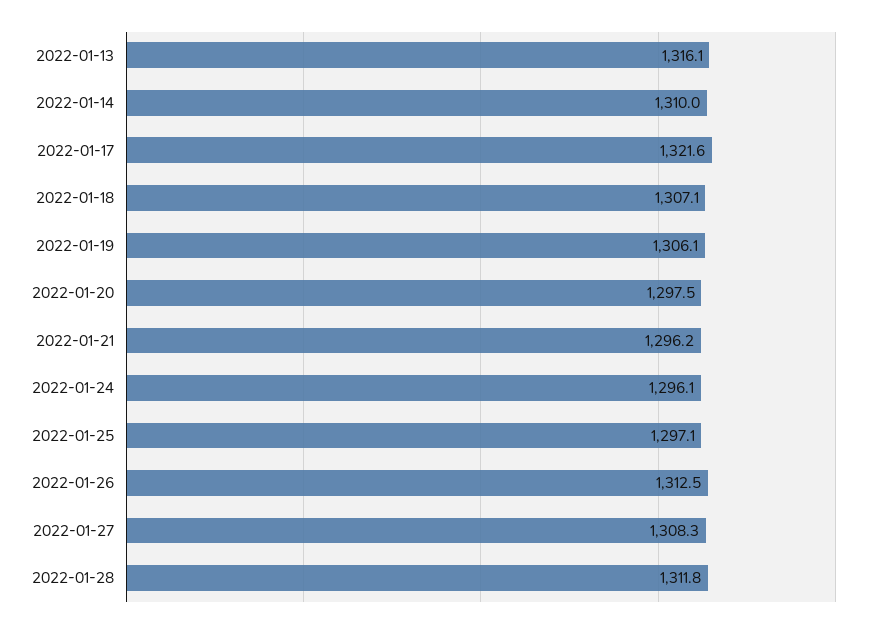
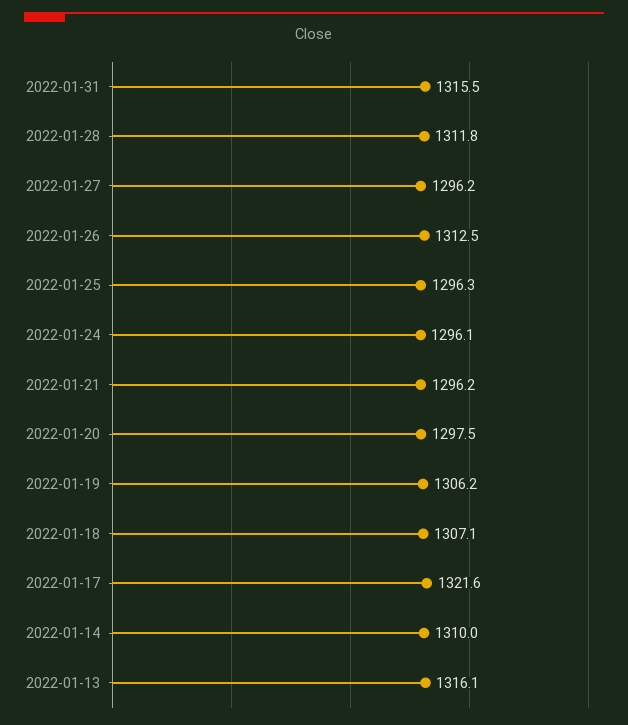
2022-01-19: 1306.1 -> 1306.2
2022-01-25: 1297.1 -> 1296.3
2022-01-27: 1308.3 -> 1296.2
2022-01-31: none -> 1315.5

